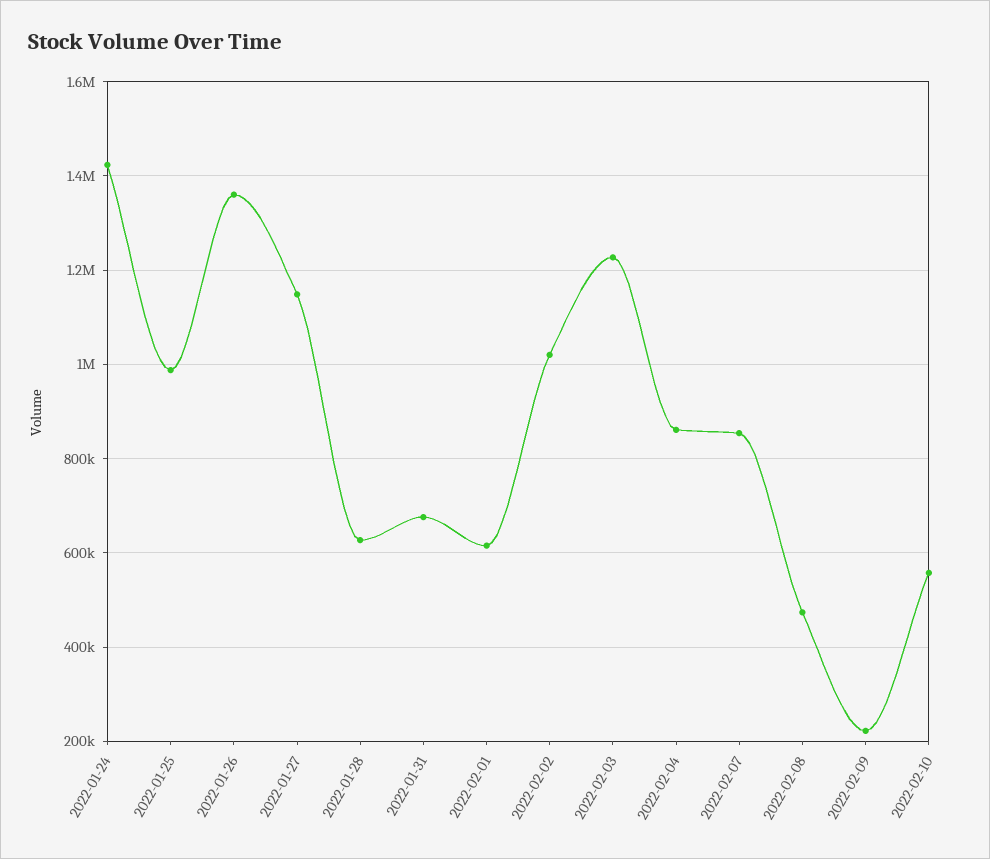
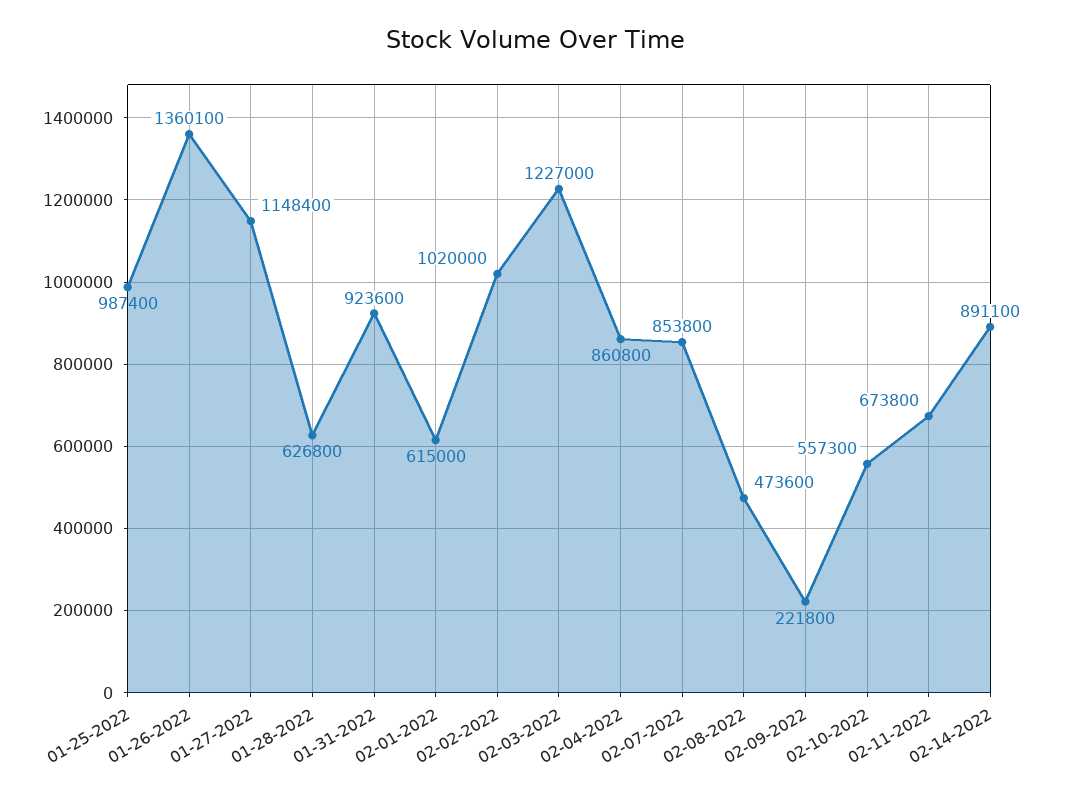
2022-01-24: 1420000 -> none
2022-01-31: 680000 -> 923600
02-11-2022: none -> 673800
02-14-2022: none -> 891100

